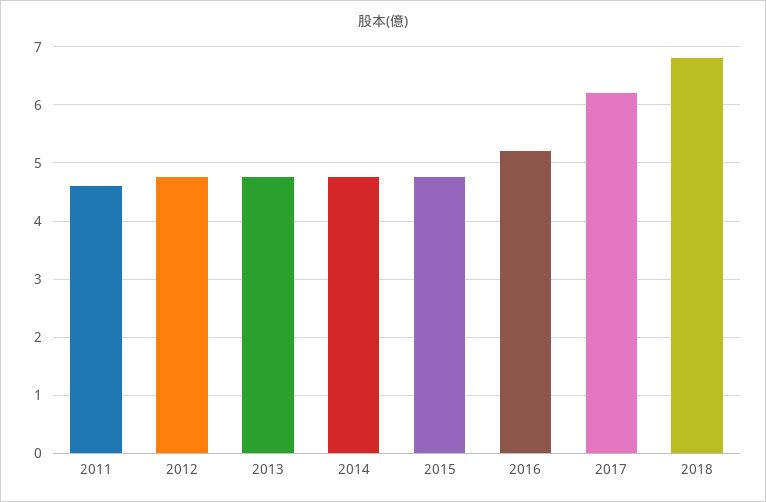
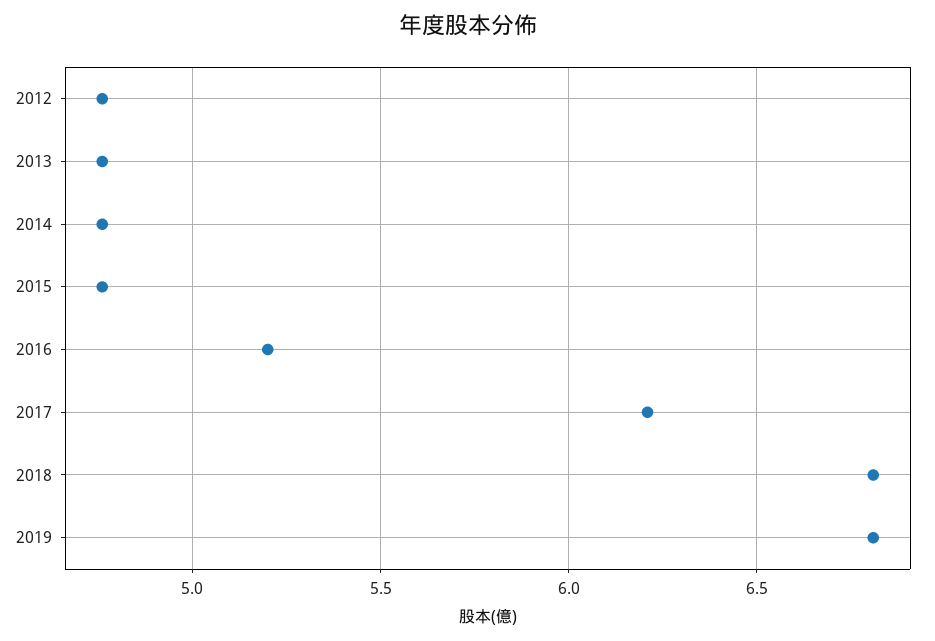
2011: 4.6 -> none
2019: none -> 6.8

